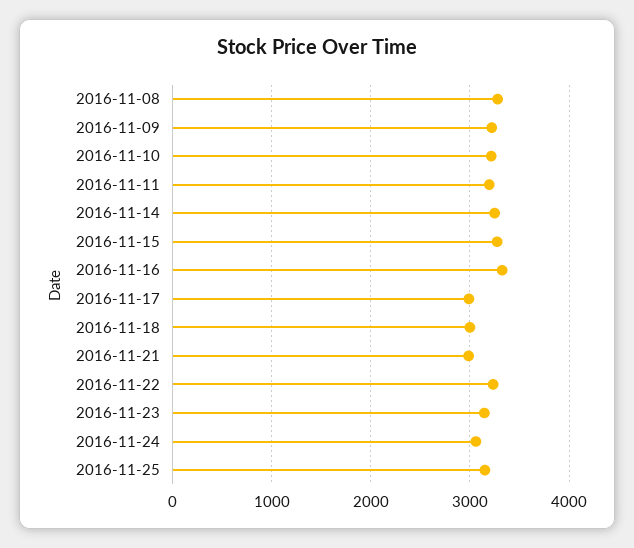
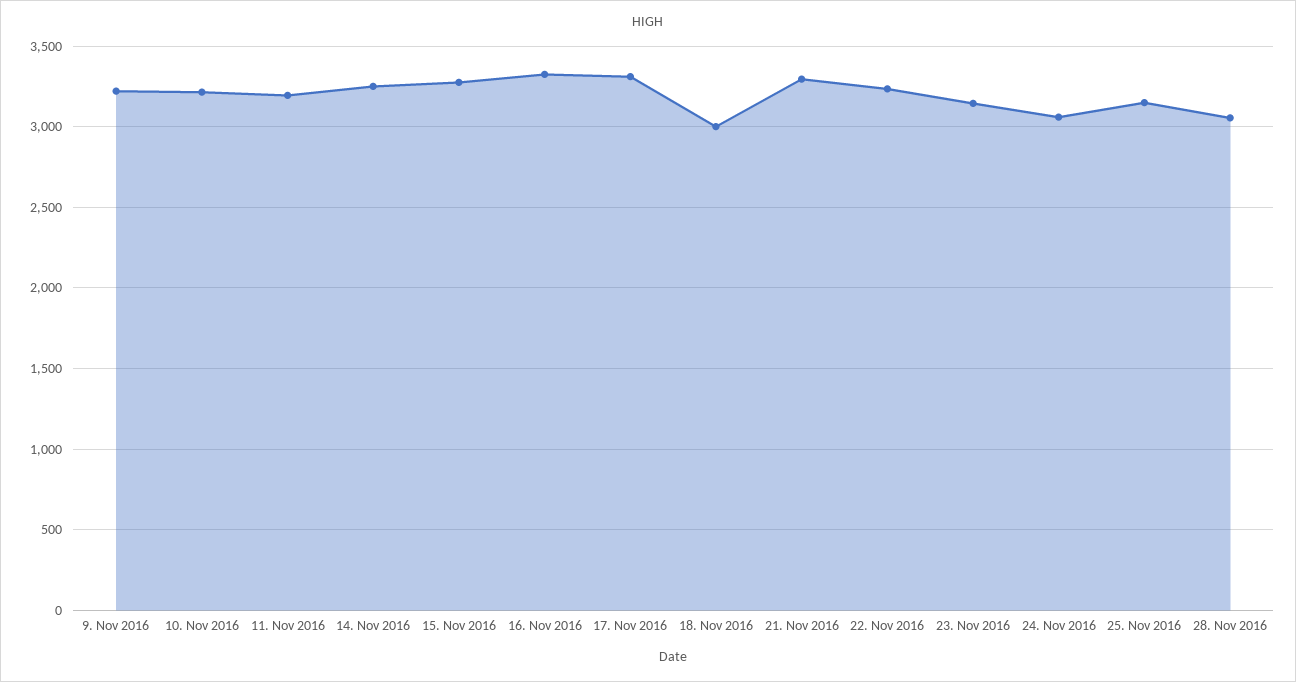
2016-11-08: 3300 -> none
2016-11-17: 3000 -> 3300
2016-11-21: 3000 -> 3300
28. Nov 2016: none -> 3050

